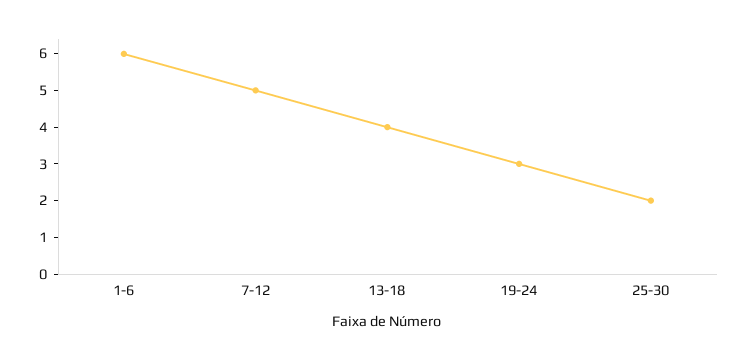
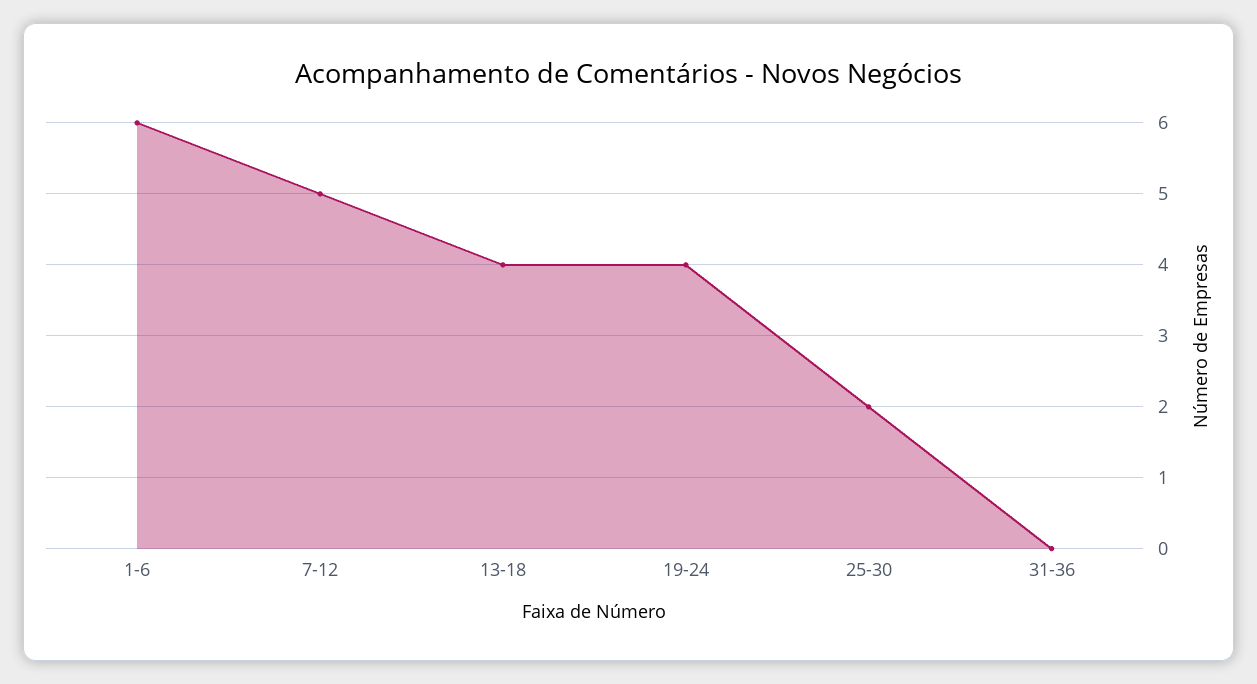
19-24: 3 -> 4
31-36: none -> 0

